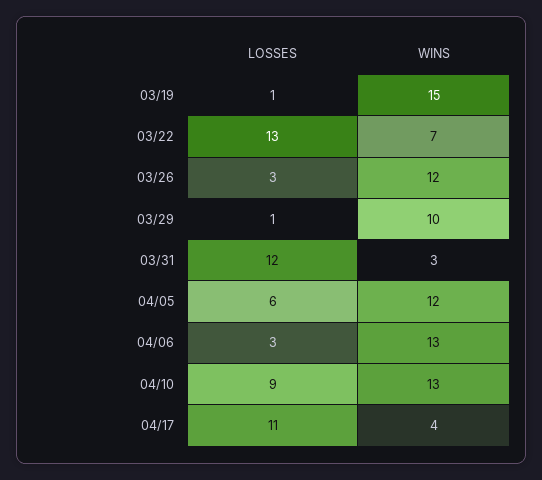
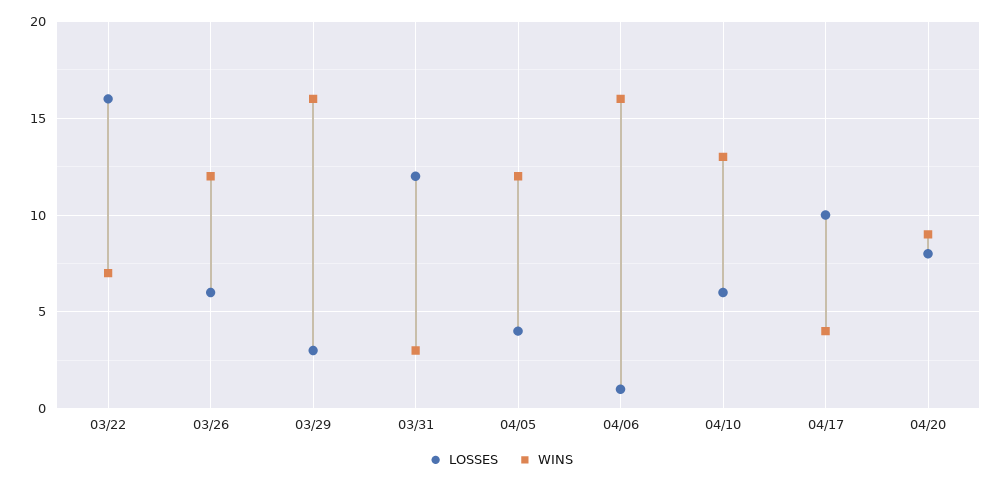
LOSSES, 03/19: 1 -> none
WINS, 03/19: 15 -> none
LOSSES, 03/22: 13 -> 16
LOSSES, 03/26: 3 -> 6
LOSSES, 03/29: 1 -> 3
WINS, 03/29: 10 -> 16
LOSSES, 04/05: 6 -> 4
LOSSES, 04/06: 3 -> 1
WINS, 04/06: 13 -> 16
LOSSES, 04/10: 9 -> 6
LOSSES, 04/17: 11 -> 10
LOSSES, 04/20: none -> 8
WINS, 04/20: none -> 9

